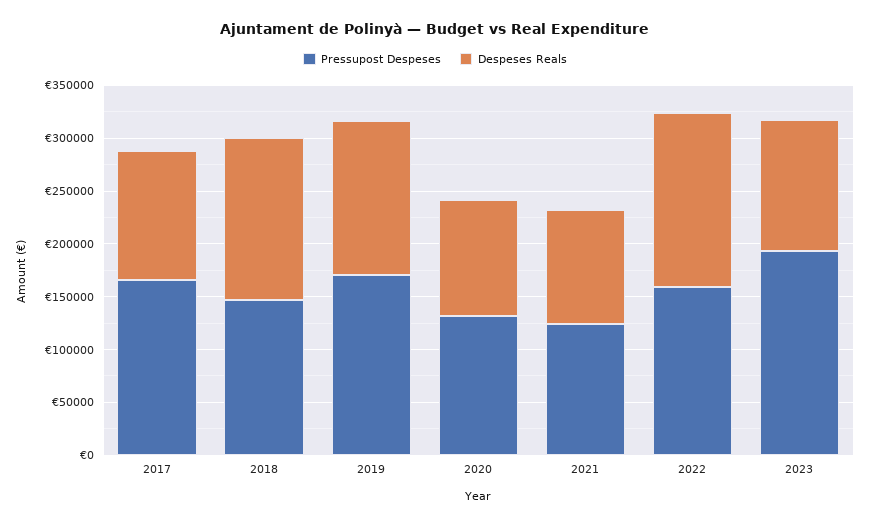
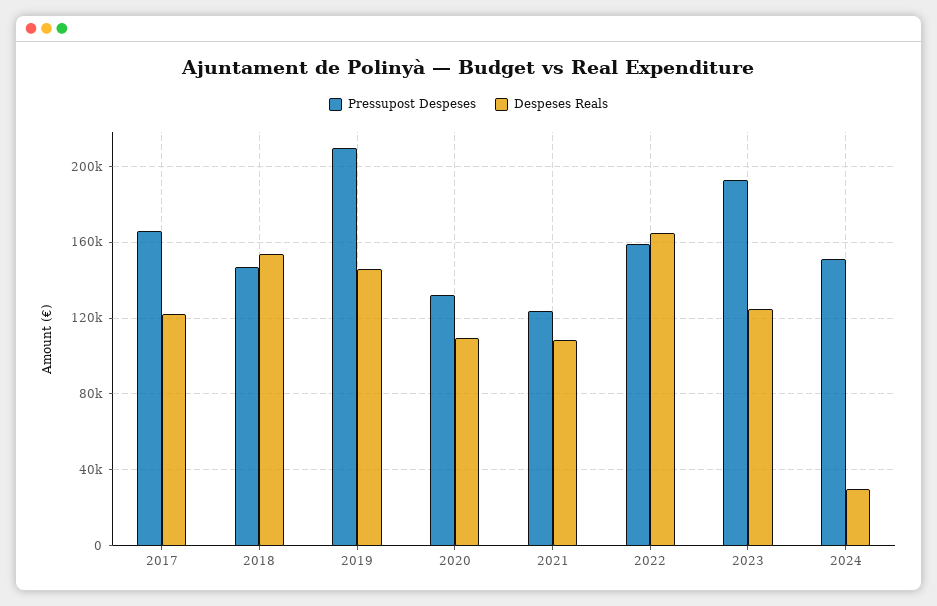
Pressupost Despeses, 2019: 170000 -> 210000
Pressupost Despeses, 2024: none -> 150000
Despeses Reals, 2024: none -> 30000

